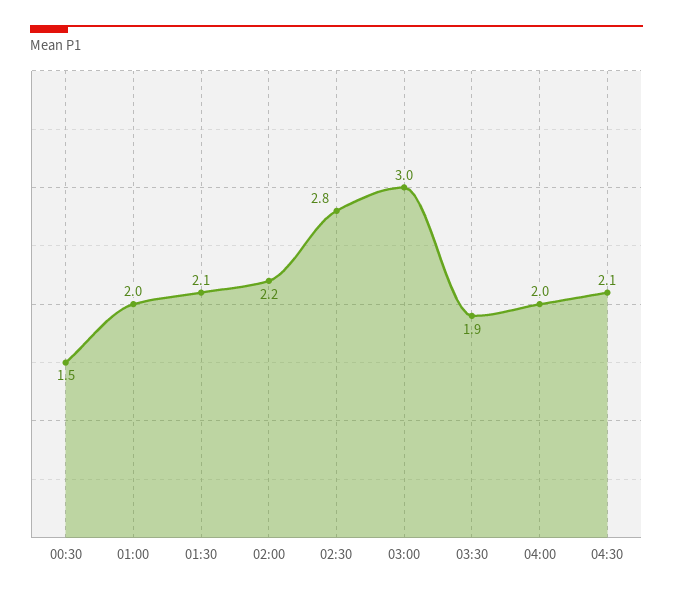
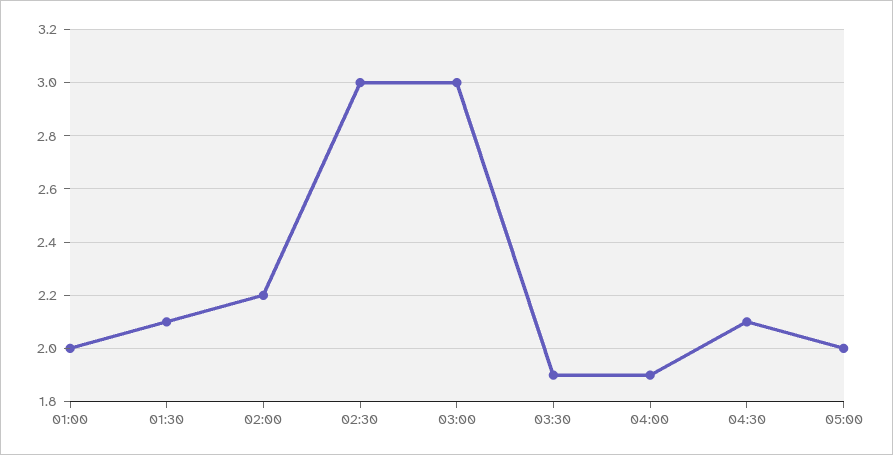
00:30: 1.5 -> none
02:30: 2.8 -> 3
04:00: 2 -> 1.9
05:00: none -> 2

